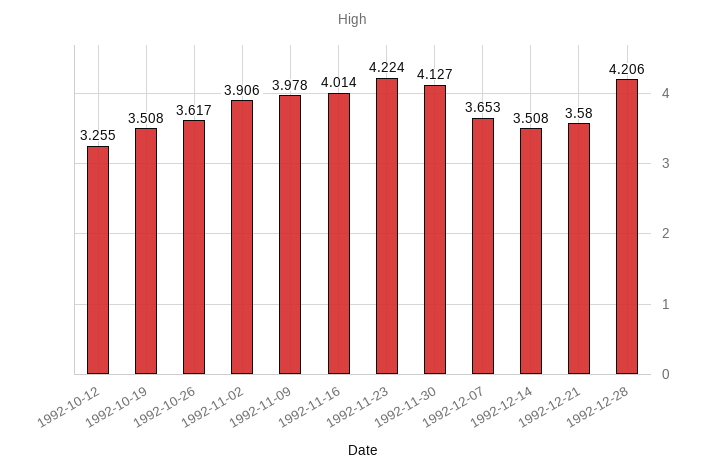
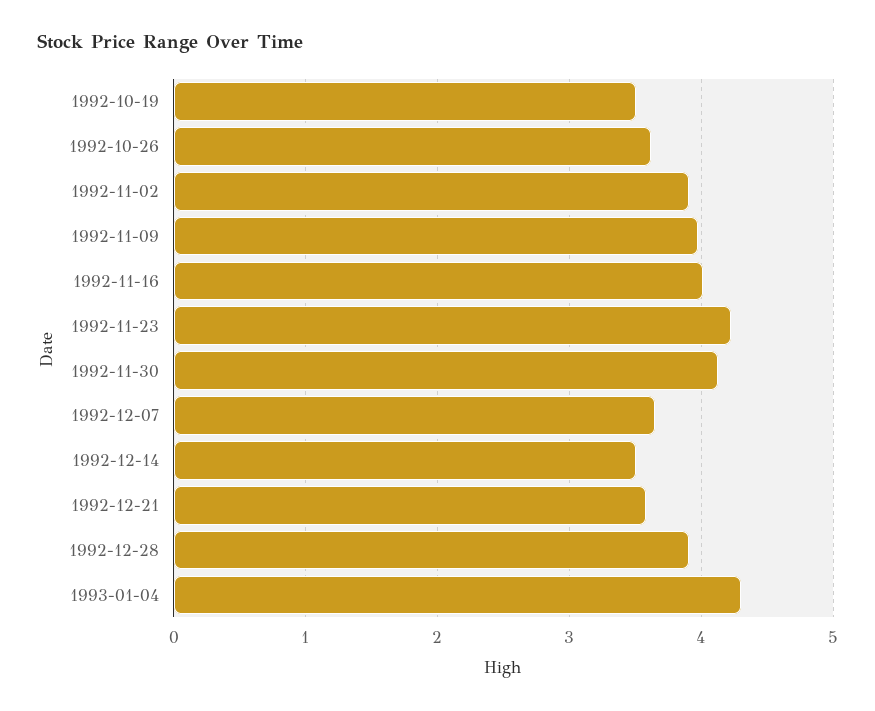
1992-10-12: 3.255 -> none
1992-12-28: 4.206 -> 3.9
1993-01-04: none -> 4.3

